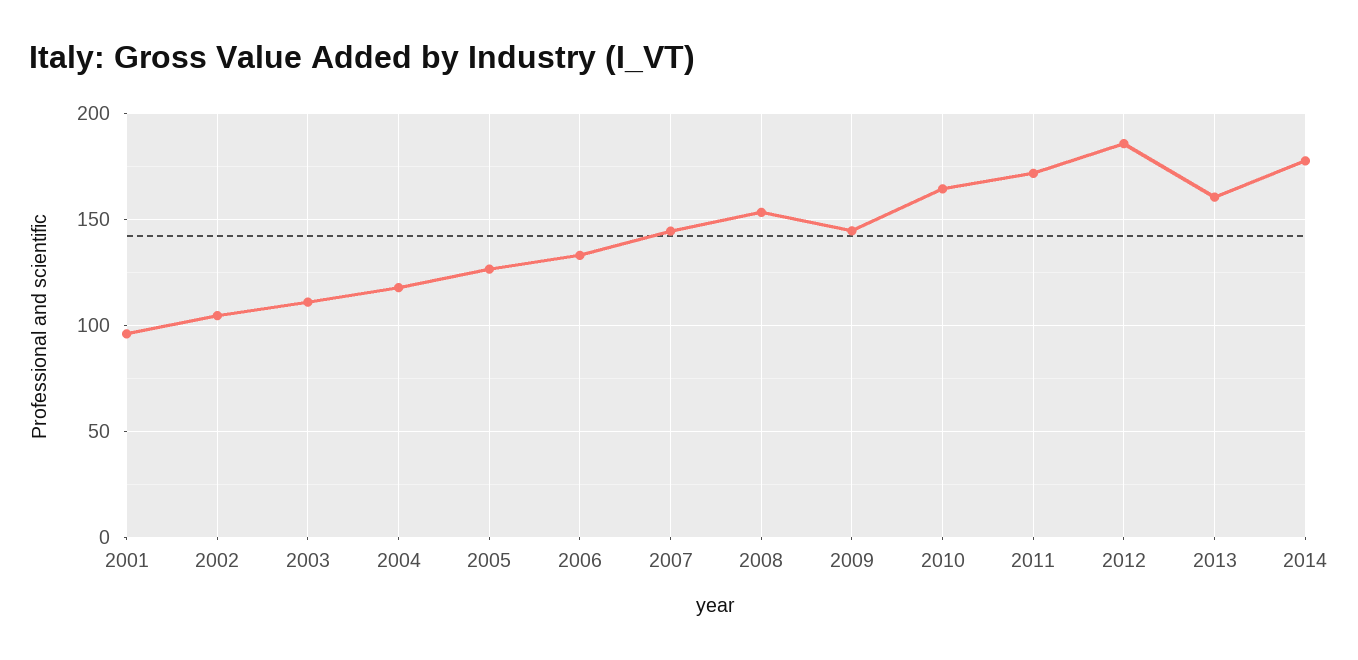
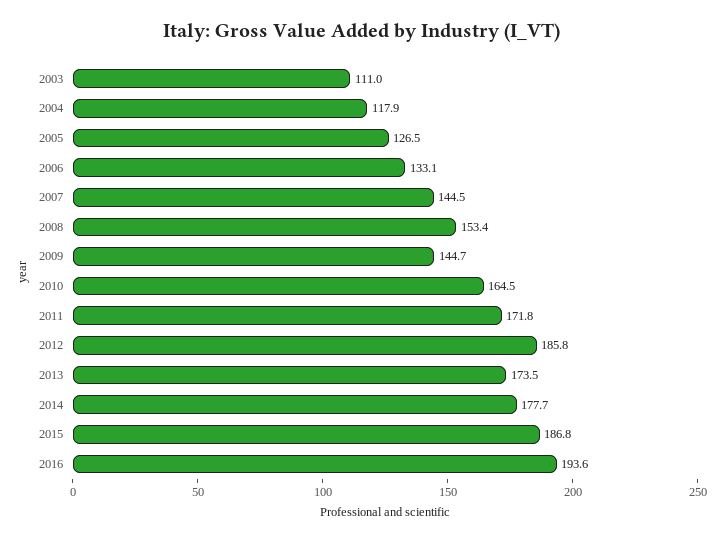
2001: 95 -> none
2002: 105 -> none
2013: 160 -> 173.5
2015: none -> 186.8
2016: none -> 193.6

